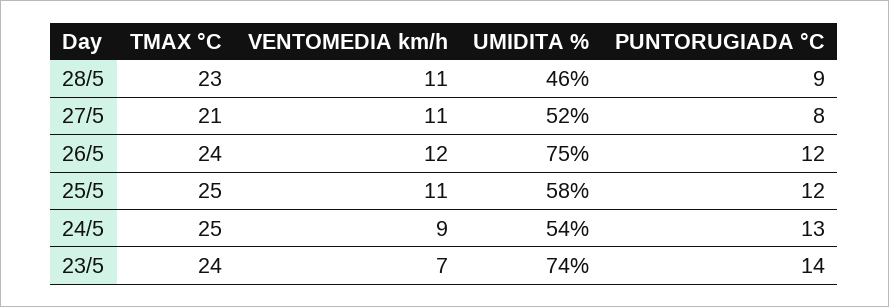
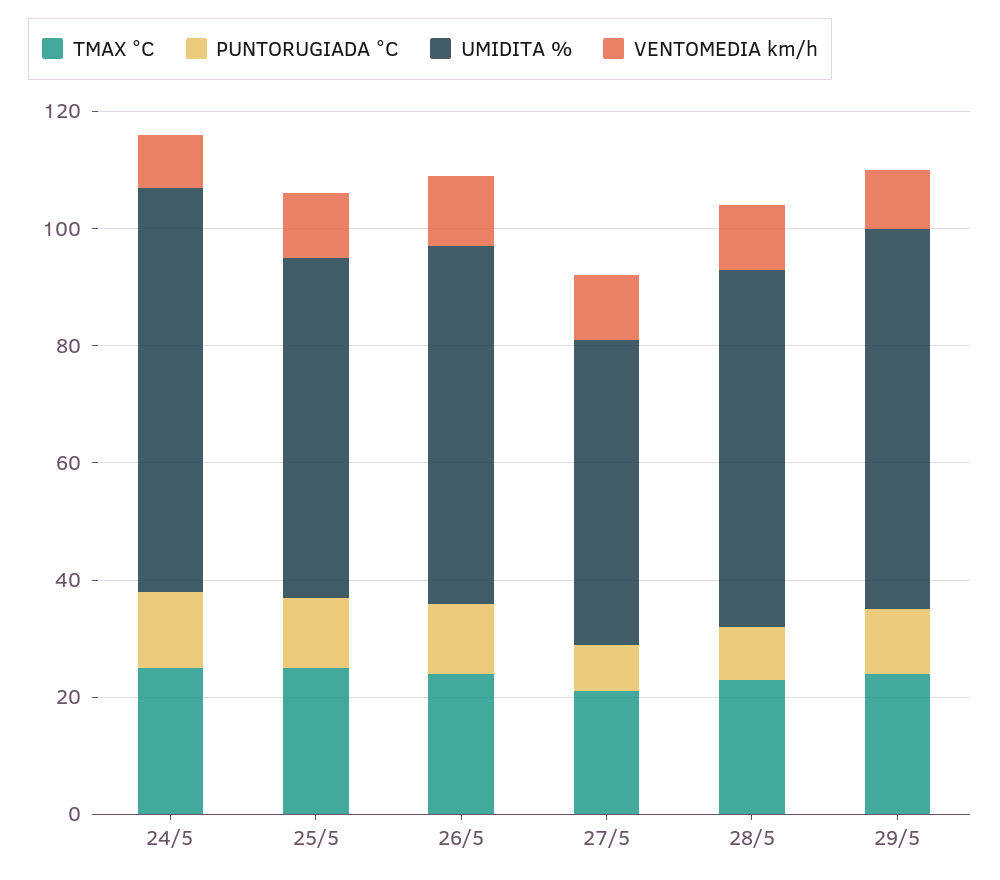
UMIDITA %, 28/5: 46 -> 60
UMIDITA %, 26/5: 75 -> 60
UMIDITA %, 24/5: 54 -> 70
TMAX °C, 23/5: 24 -> none
VENTOMEDIA km/h, 23/5: 7 -> none
UMIDITA %, 23/5: 74 -> none
PUNTORUGIADA °C, 23/5: 14 -> none
TMAX °C, 29/5: none -> 25
PUNTORUGIADA °C, 29/5: none -> 10
UMIDITA %, 29/5: none -> 65
VENTOMEDIA km/h, 29/5: none -> 10

